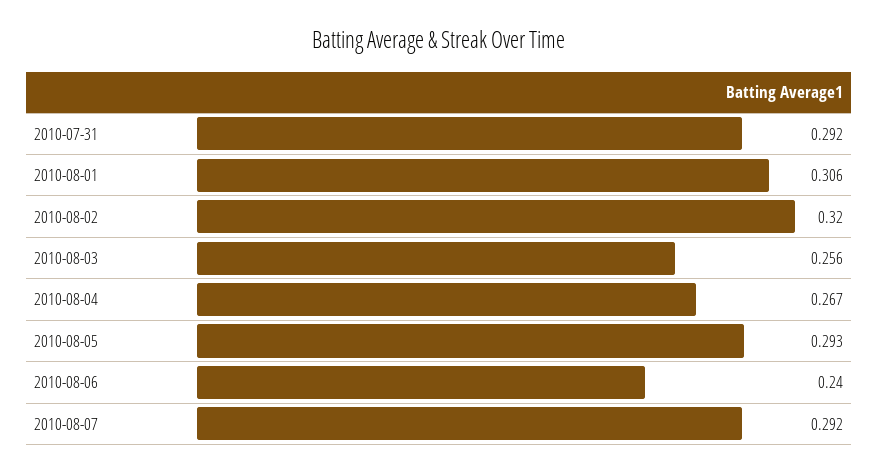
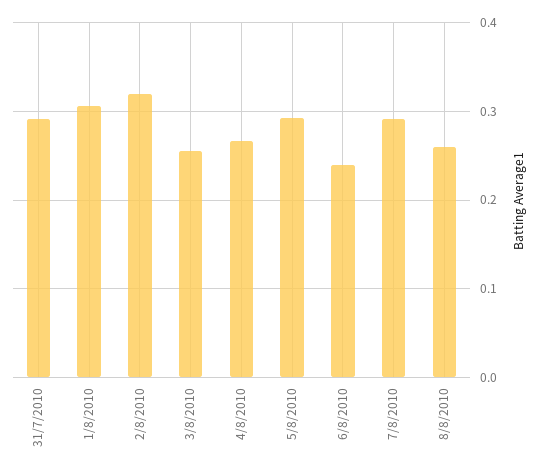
8/8/2010: none -> 0.26

